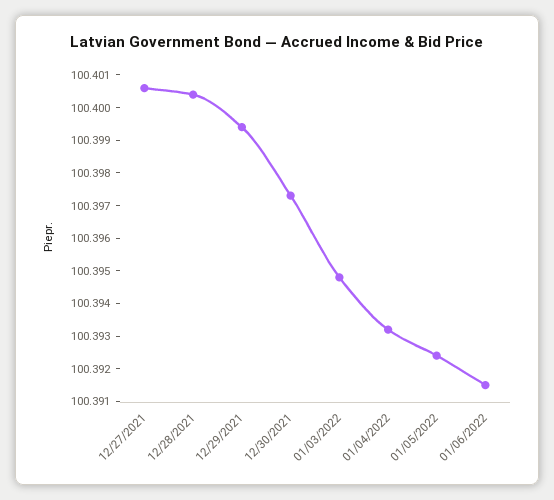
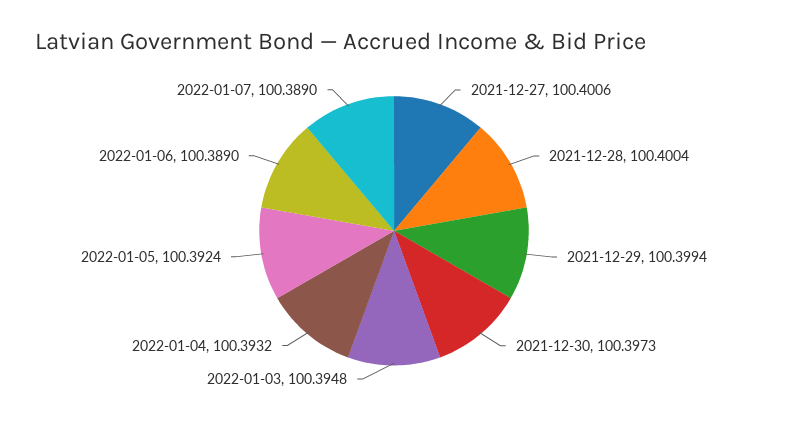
01/06/2022: 100.3915 -> 100.389
2022-01-07: none -> 100.389

